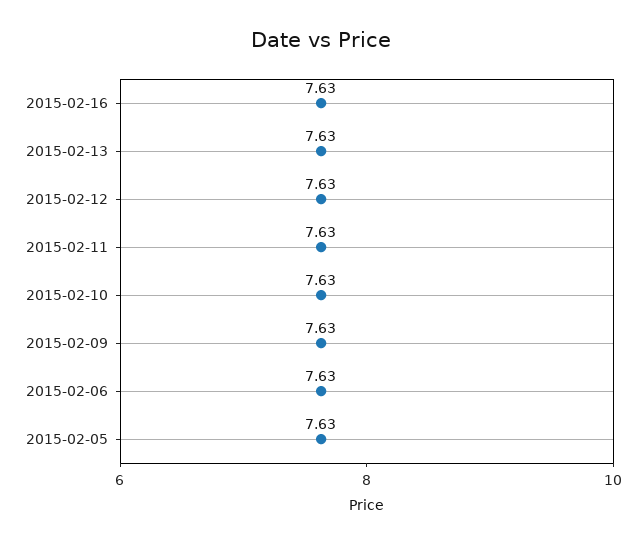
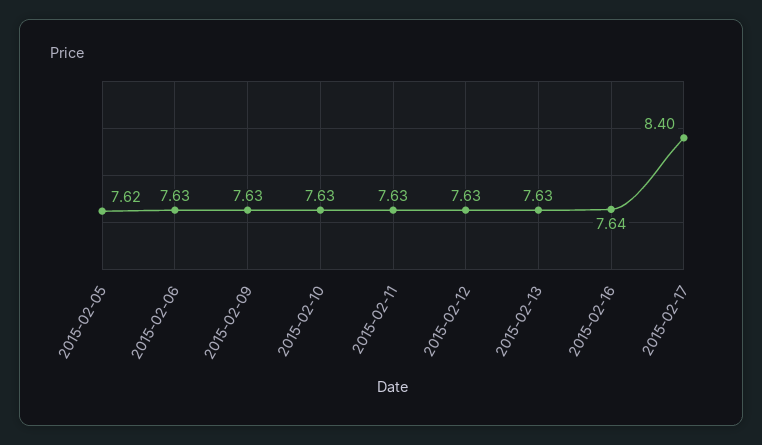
2015-02-16: 7.63 -> 7.64
2015-02-05: 7.63 -> 7.62
2015-02-17: none -> 8.4

